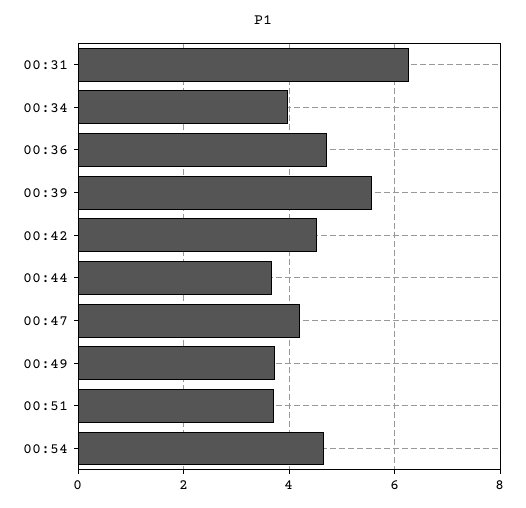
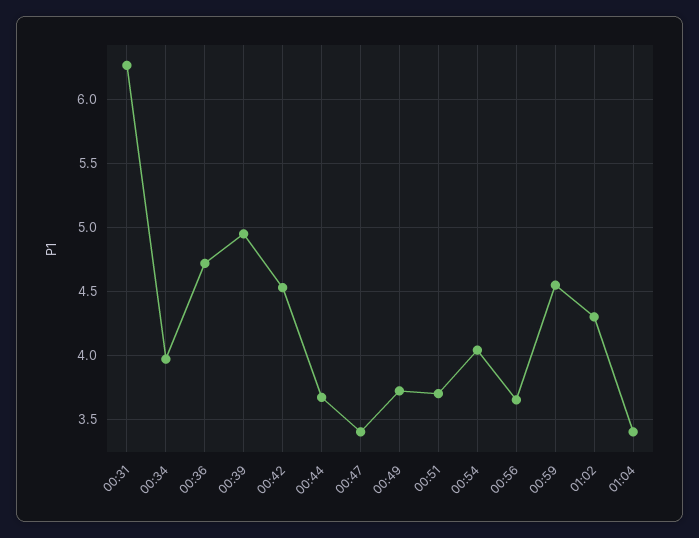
00:39: 5.6 -> 4.95
00:47: 4.2 -> 3.4
00:54: 4.6 -> 4.05
00:56: none -> 3.65
00:59: none -> 4.55
01:02: none -> 4.3
01:04: none -> 3.4

